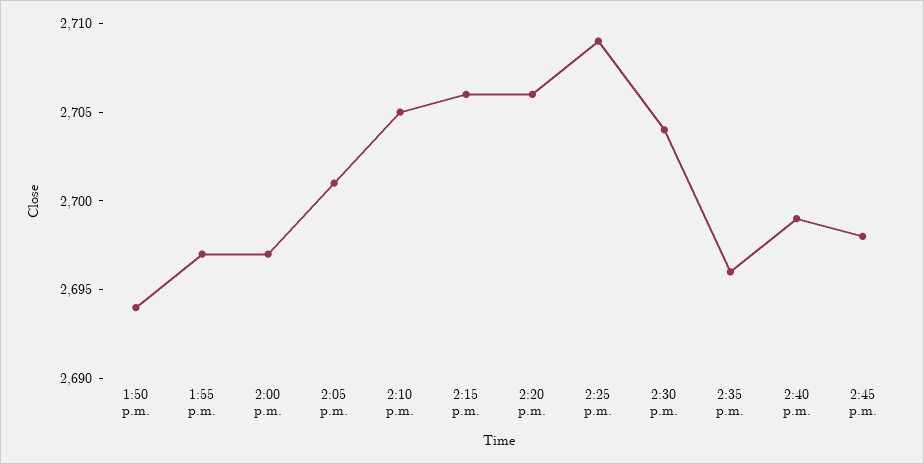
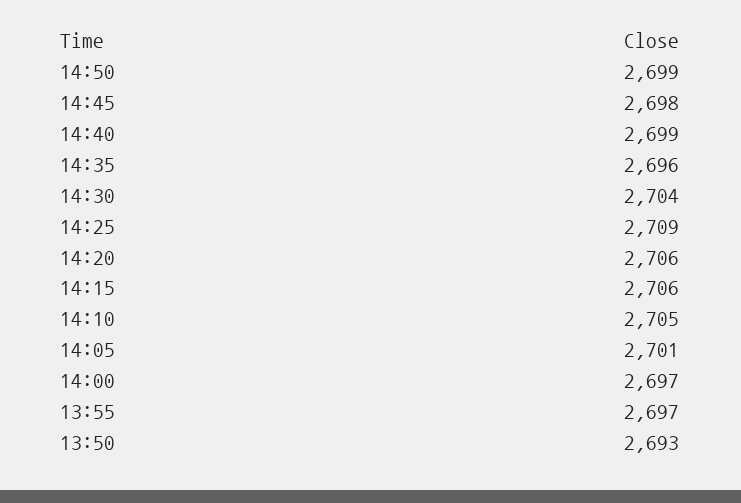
1:50 p.m.: 2694 -> 2693
14:50: none -> 2699

